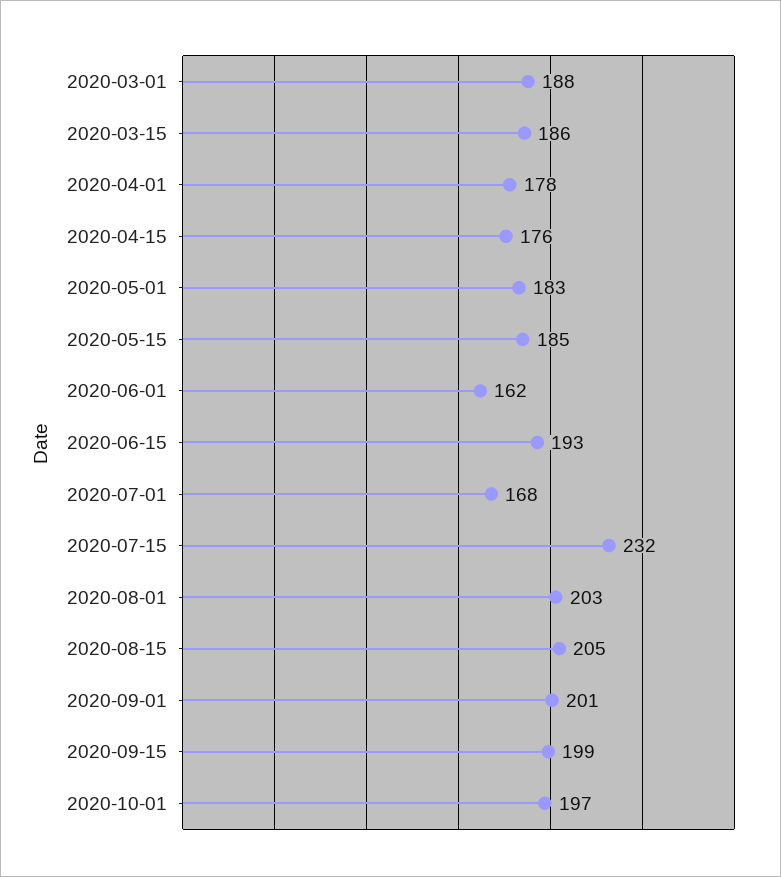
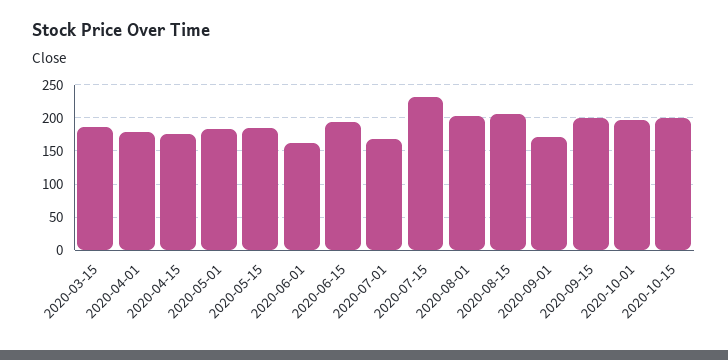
2020-03-01: 188 -> none
2020-09-01: 201 -> 170
2020-10-15: none -> 200

